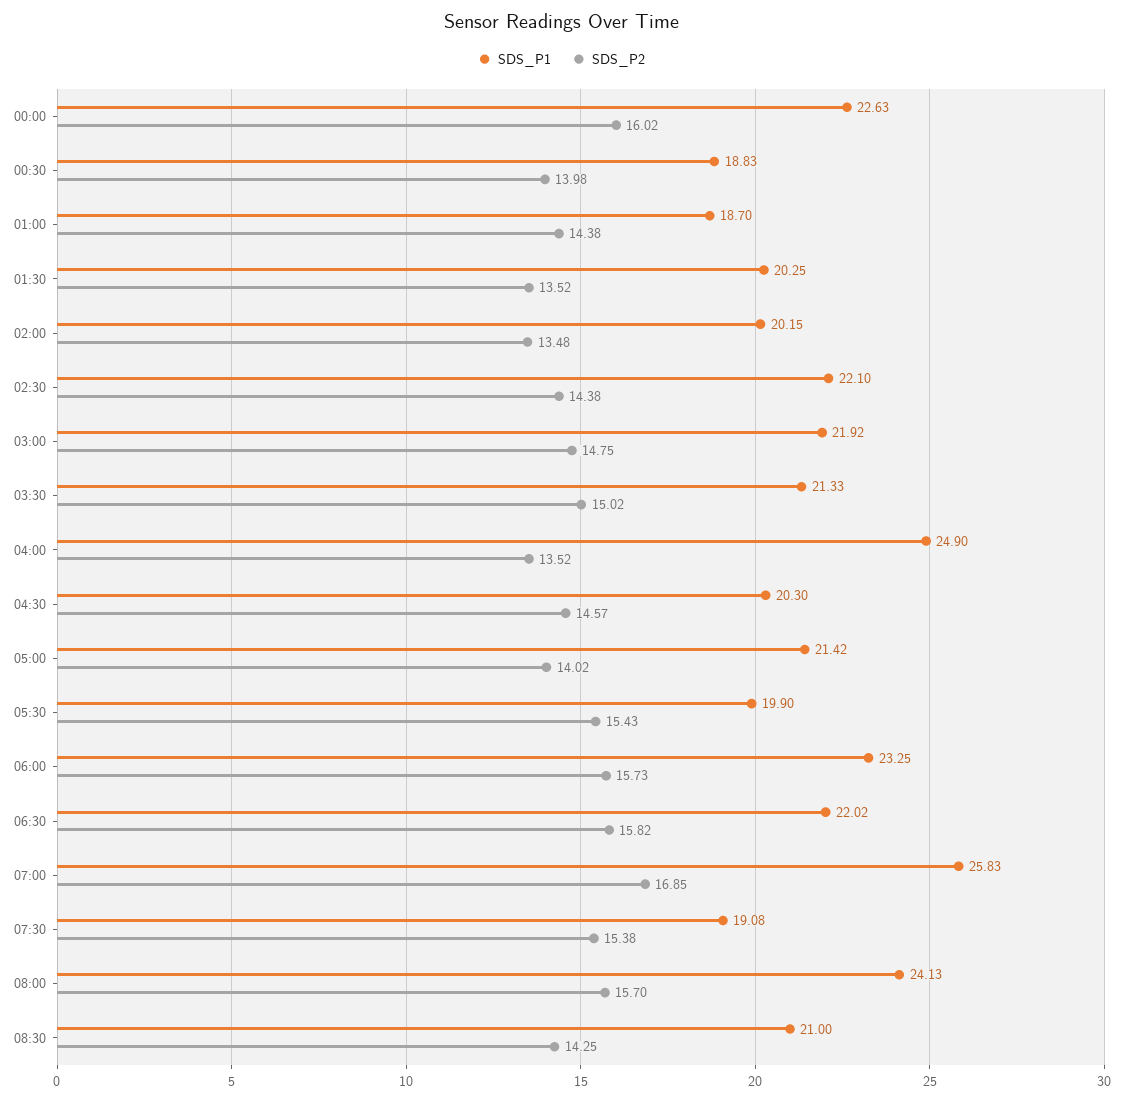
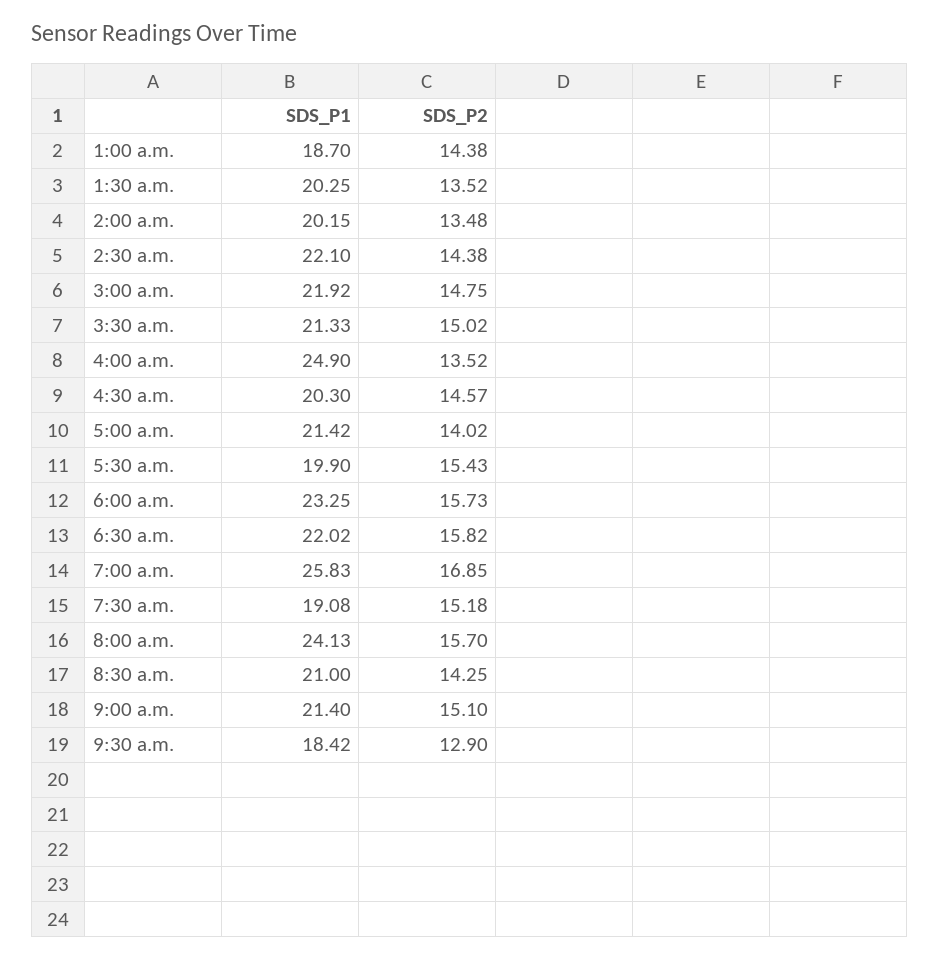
SDS_P1, 00:00: 22.63 -> none
SDS_P2, 00:00: 16.02 -> none
SDS_P1, 00:30: 18.83 -> none
SDS_P2, 00:30: 13.98 -> none
SDS_P2, 07:30: 15.38 -> 15.18
SDS_P1, 9:00 a.m.: none -> 21.4
SDS_P2, 9:00 a.m.: none -> 15.1
SDS_P1, 9:30 a.m.: none -> 18.42
SDS_P2, 9:30 a.m.: none -> 12.9

